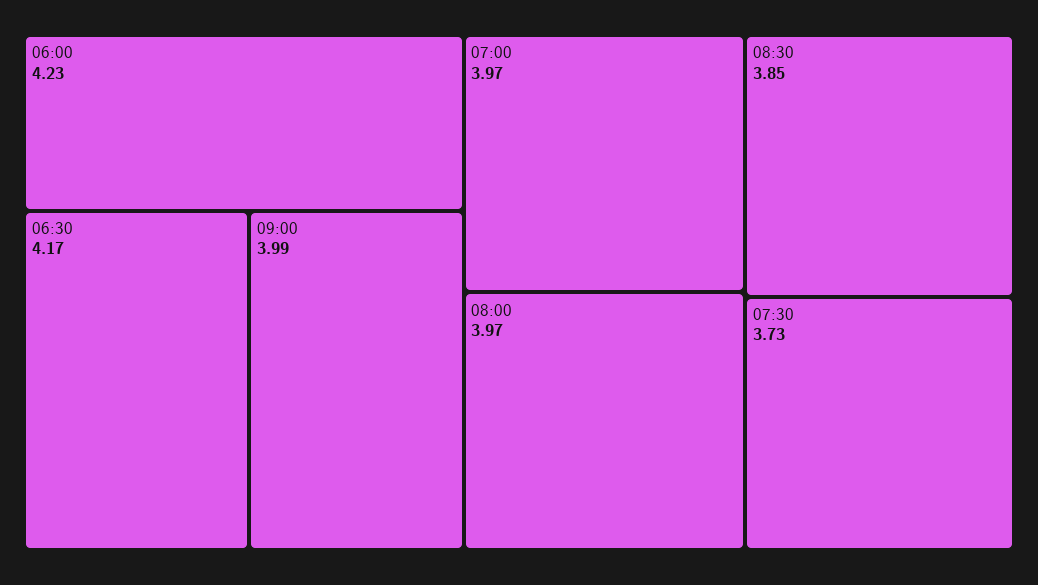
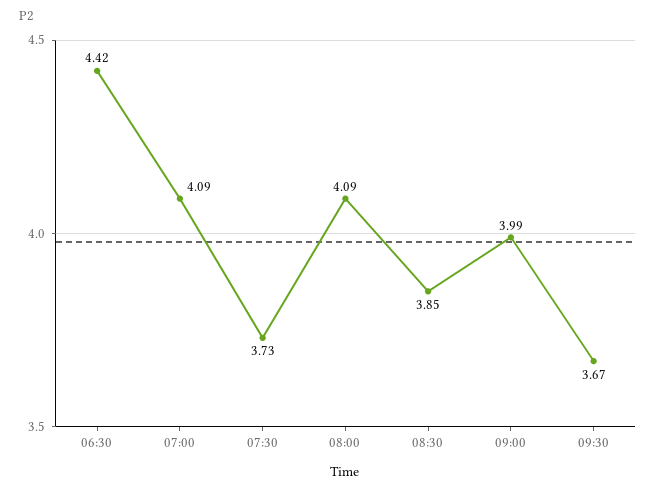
06:00: 4.23 -> none
06:30: 4.17 -> 4.42
07:00: 3.97 -> 4.09
08:00: 3.97 -> 4.09
09:30: none -> 3.67

